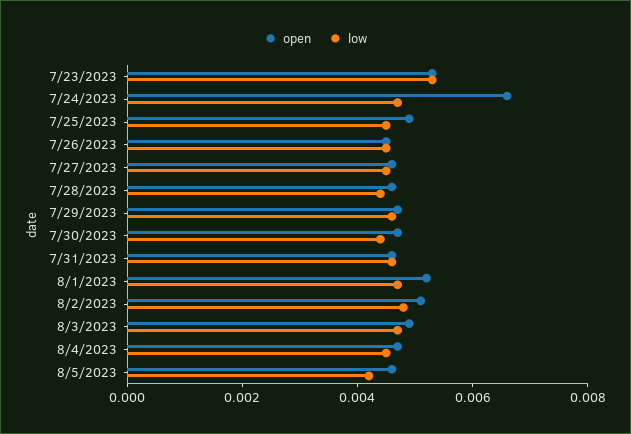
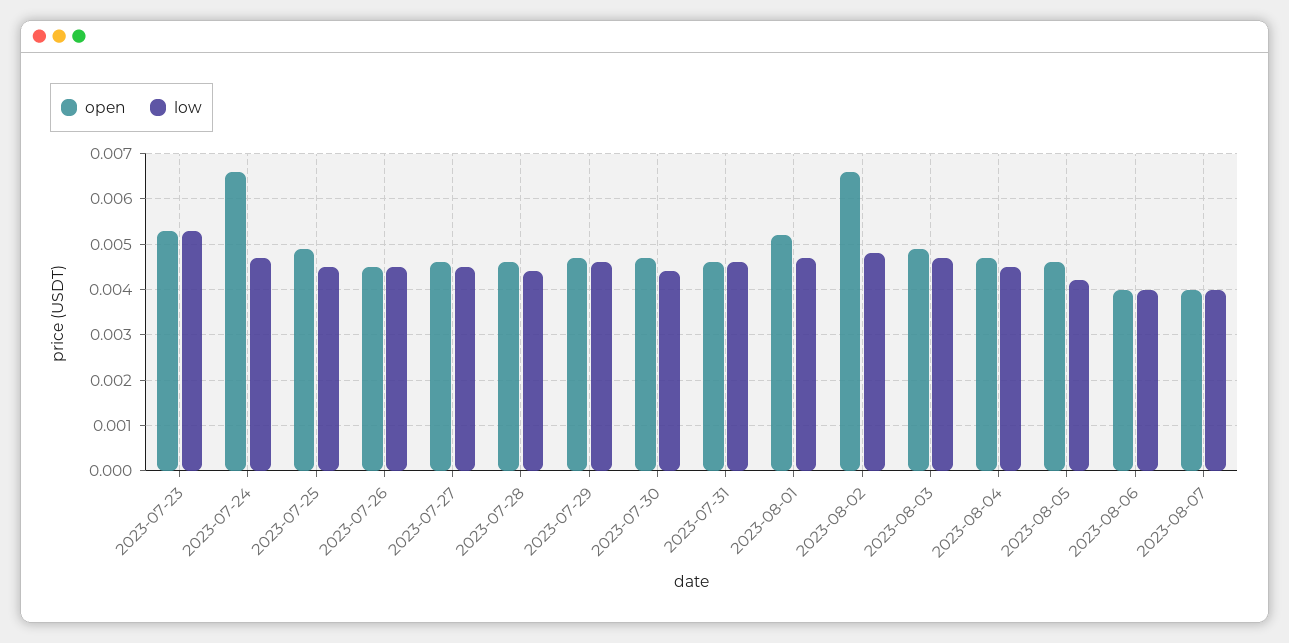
open, 8/2/2023: 0.005 -> 0.0065
open, 2023-08-06: none -> 0.004
low, 2023-08-06: none -> 0.004
open, 2023-08-07: none -> 0.004
low, 2023-08-07: none -> 0.004

